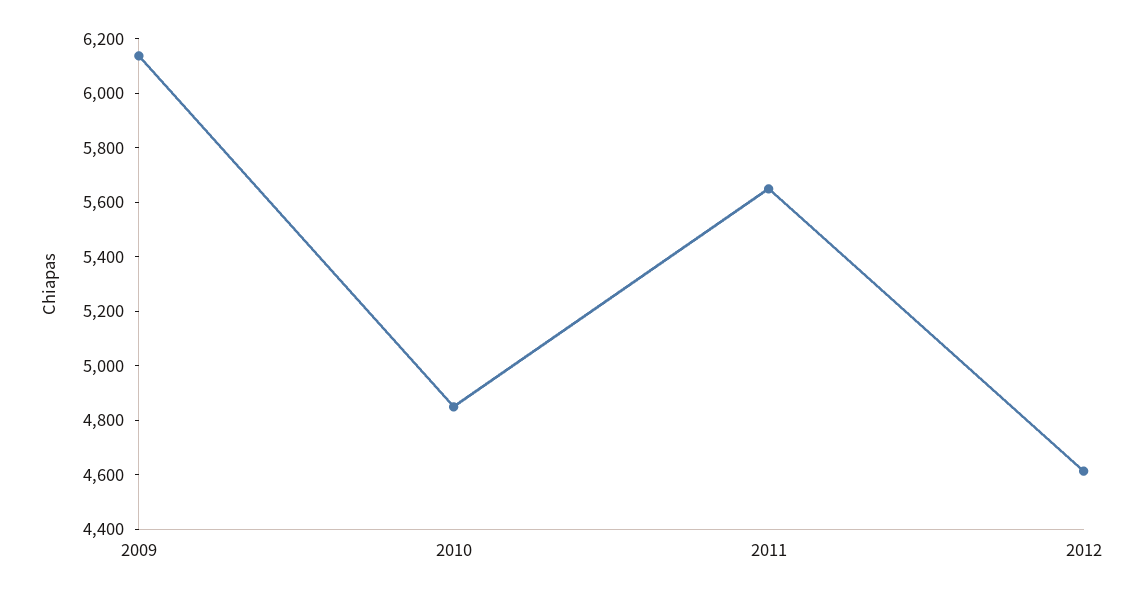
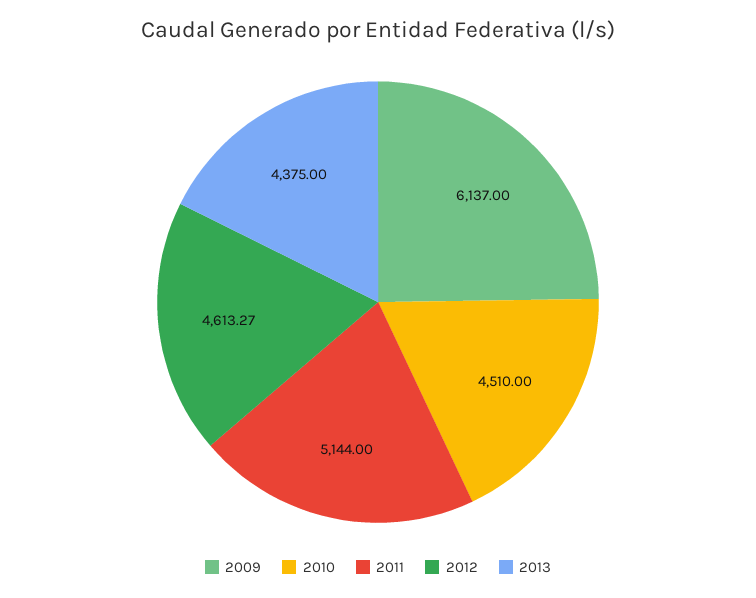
2010: 4850 -> 4510
2011: 5650 -> 5144
2013: none -> 4375

